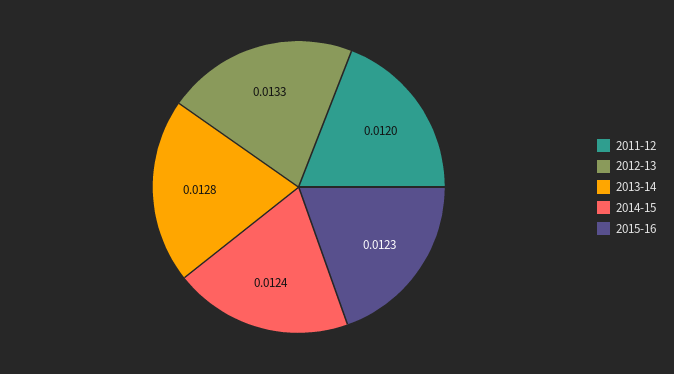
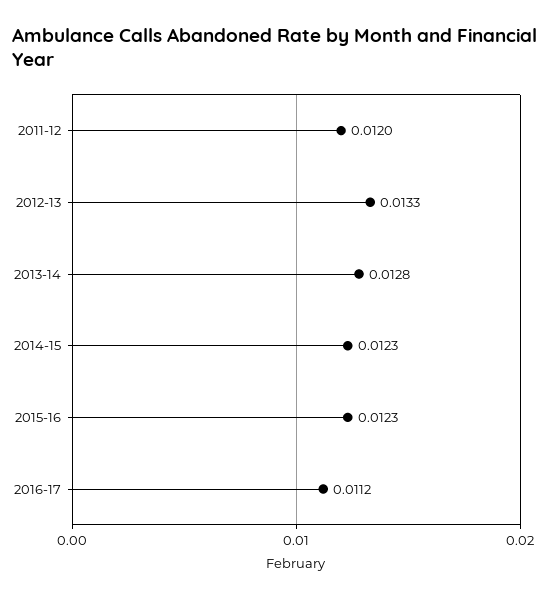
2014-15: 0.0124 -> 0.0123
2016-17: none -> 0.0112

